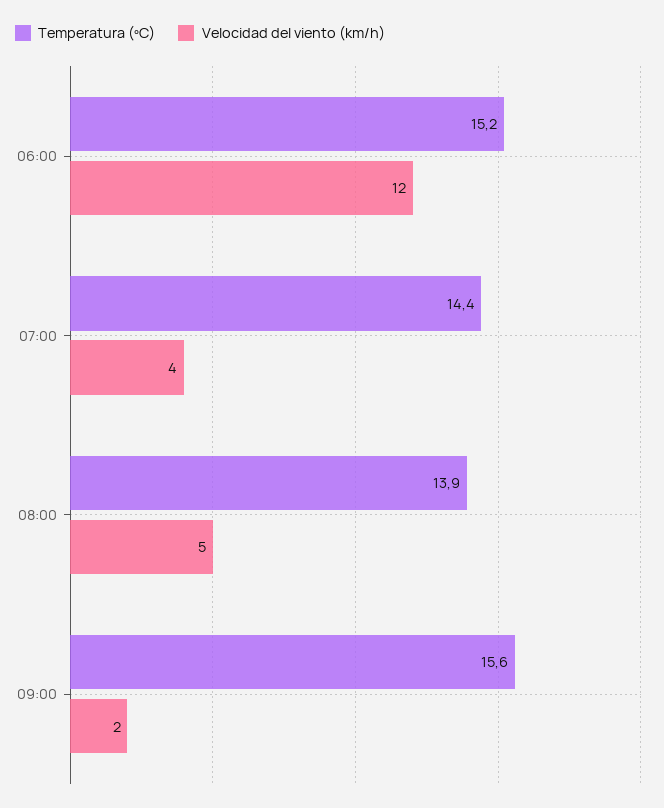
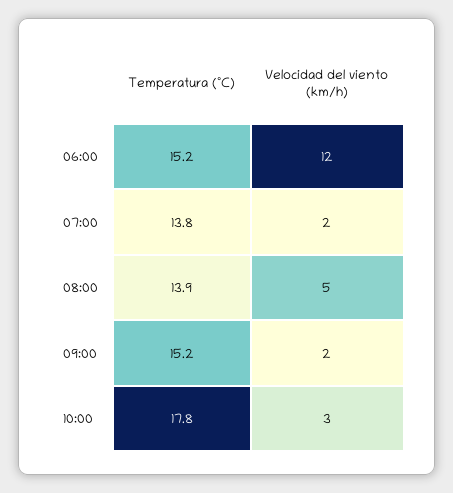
Temperatura (ºC), 07:00: 14.4 -> 13.8
Velocidad del viento (km/h), 07:00: 4 -> 2
Temperatura (ºC), 09:00: 15.6 -> 15.2
Temperatura (ºC), 10:00: none -> 17.8
Velocidad del viento (km/h), 10:00: none -> 3

